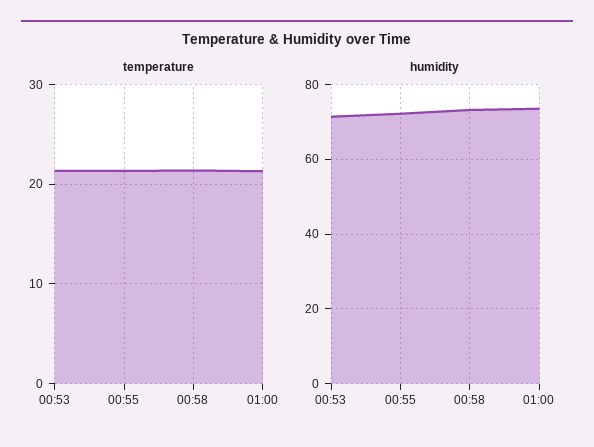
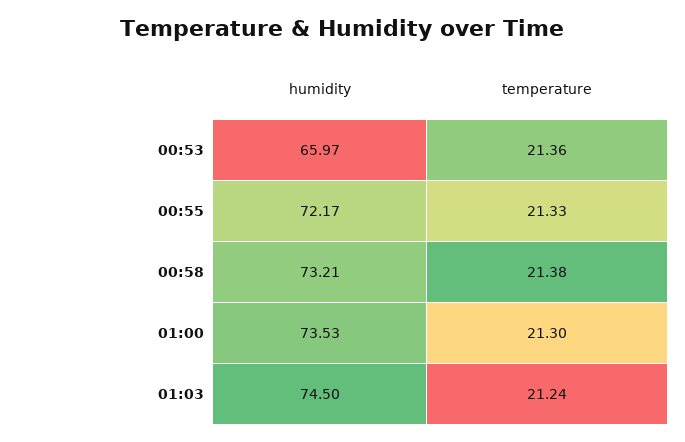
humidity, 00:53: 72 -> 65.97
humidity, 01:03: none -> 74.5
temperature, 01:03: none -> 21.24

